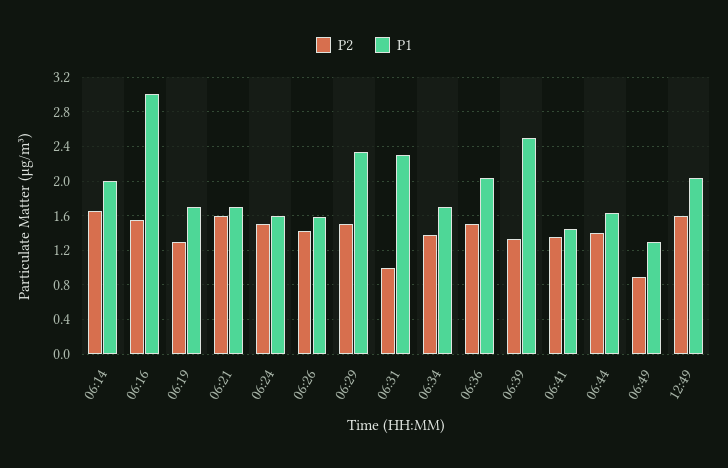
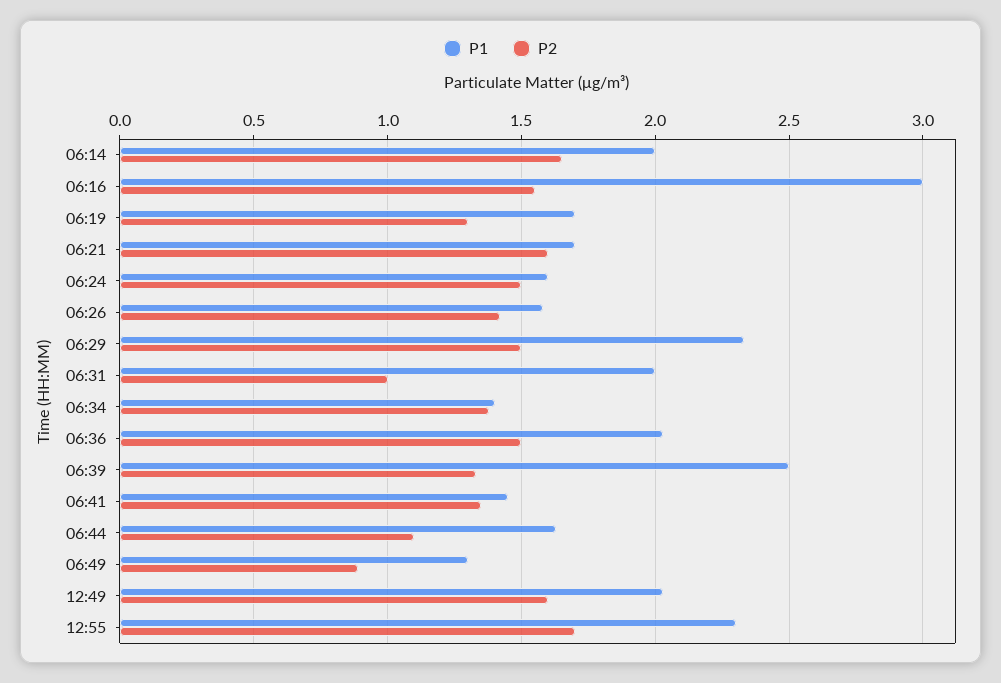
P1, 06:31: 2.3 -> 2
P1, 06:34: 1.7 -> 1.4
P2, 06:44: 1.4 -> 1.1
P1, 12:55: none -> 2.3
P2, 12:55: none -> 1.7

